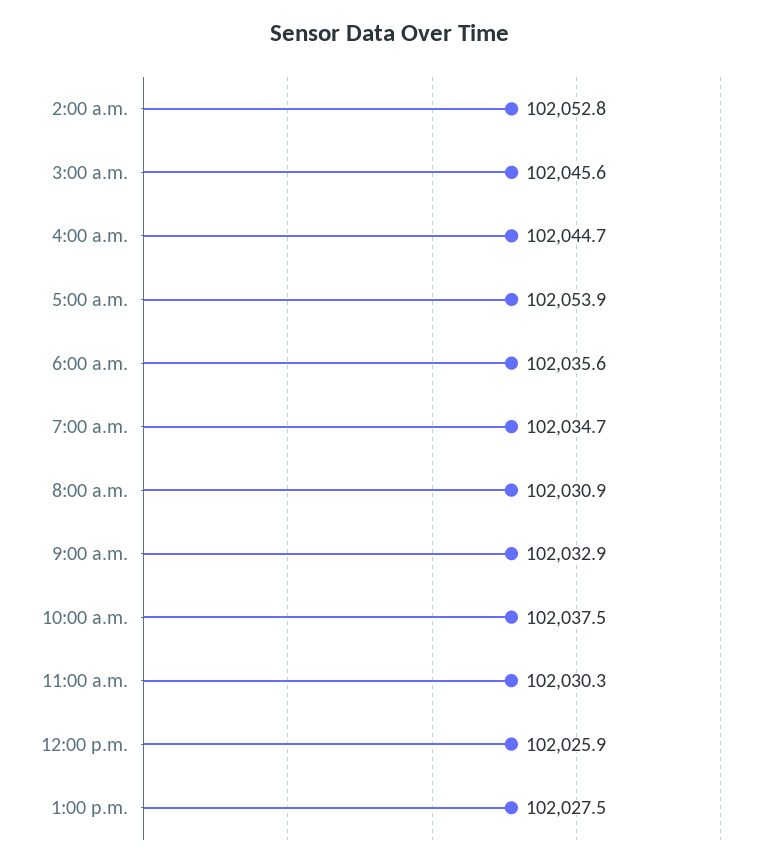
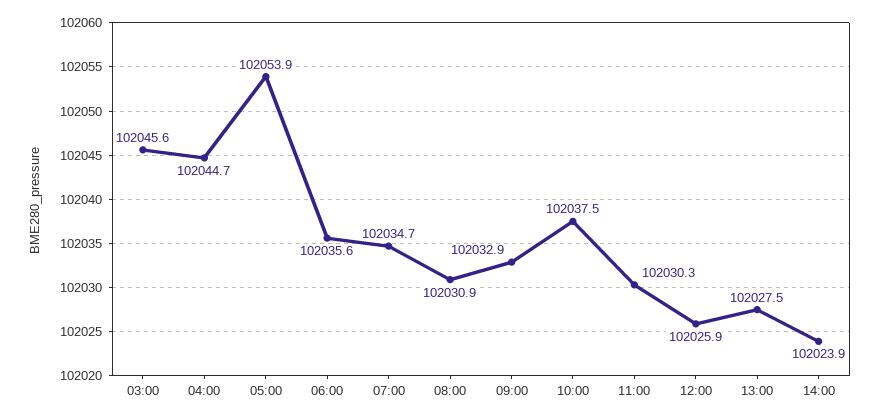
2:00 a.m.: 102052.8 -> none
14:00: none -> 102023.9

